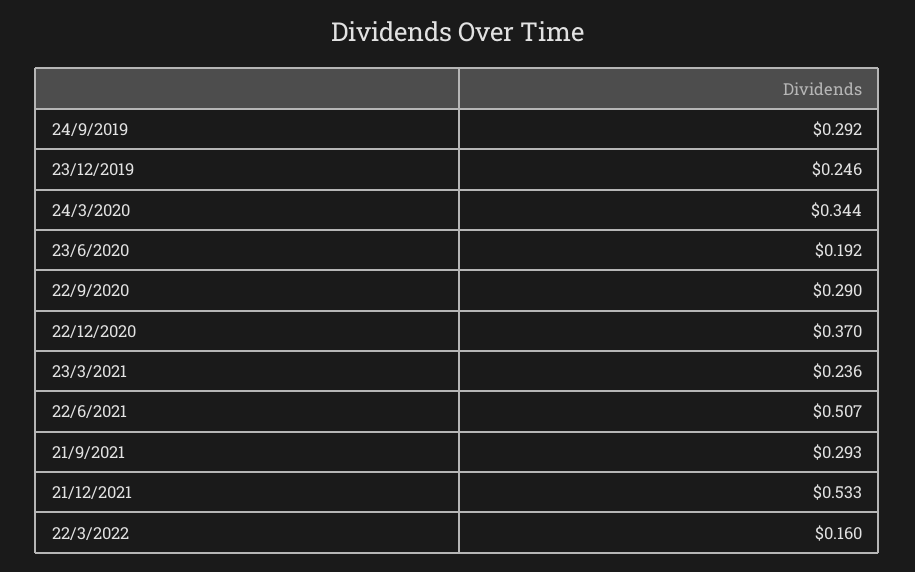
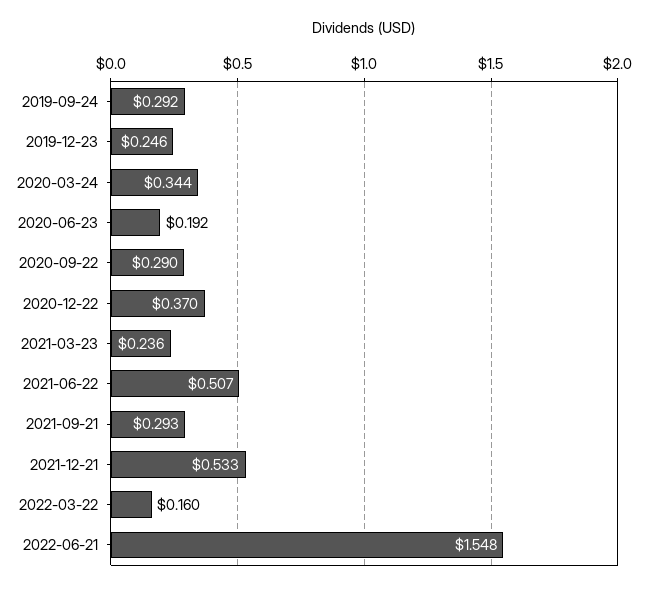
2022-06-21: none -> 1.548

